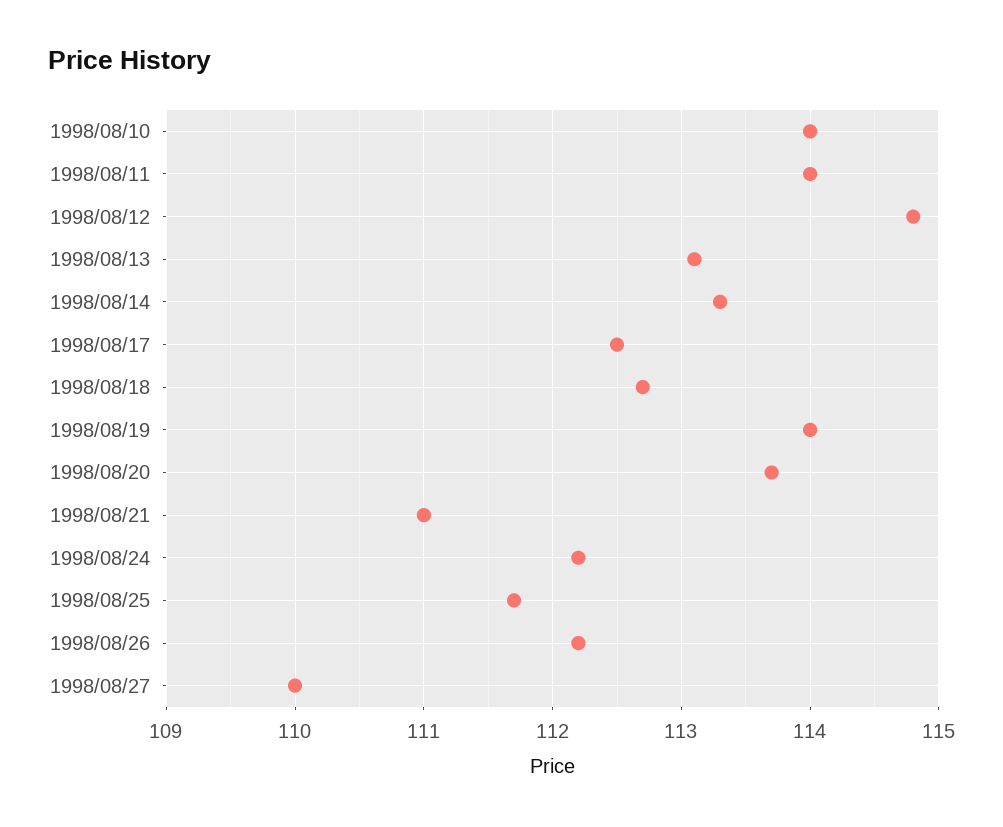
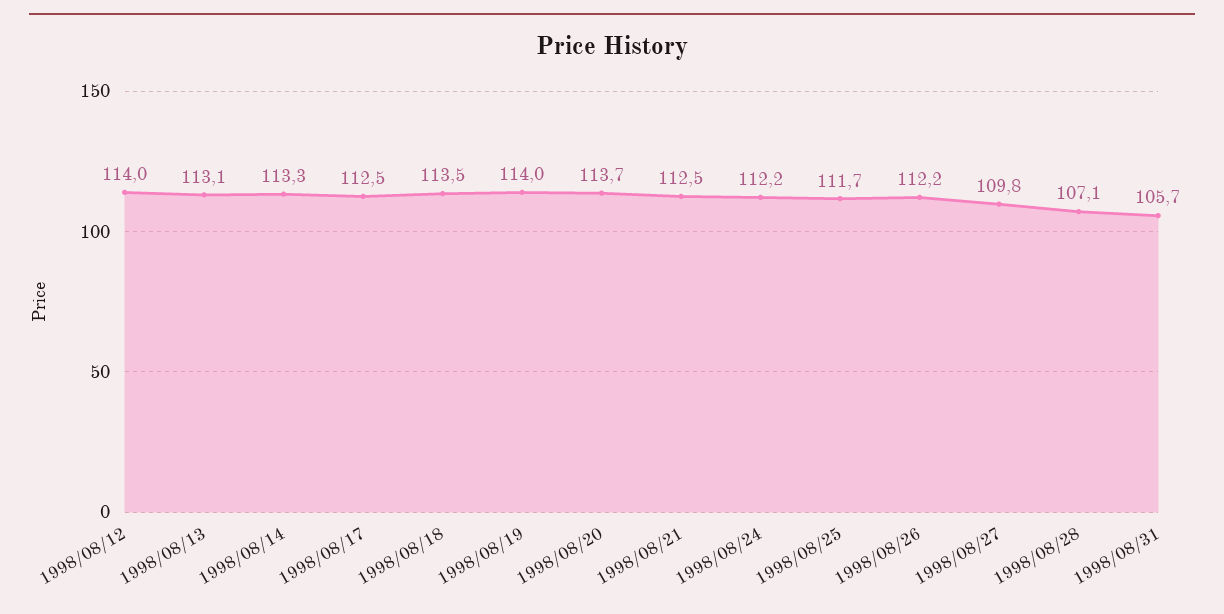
1998/08/10: 114 -> none
1998/08/11: 114 -> none
1998/08/12: 114.8 -> 114
1998/08/18: 112.7 -> 113.5
1998/08/21: 111 -> 112.5
1998/08/27: 110 -> 109.8
1998/08/28: none -> 107.1
1998/08/31: none -> 105.7

